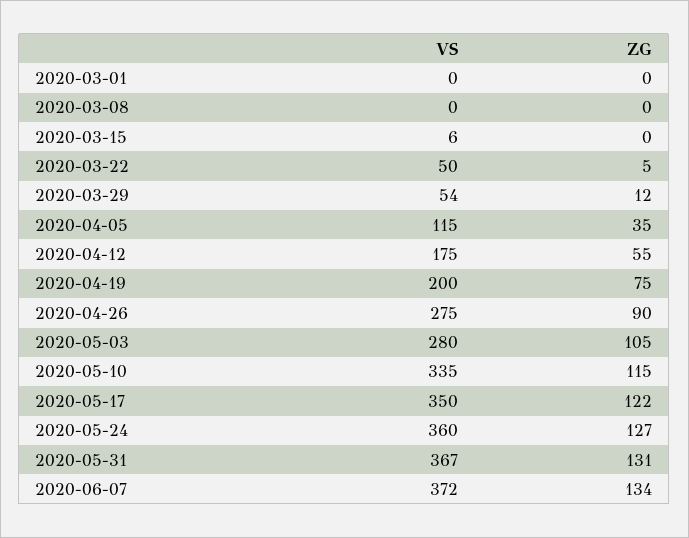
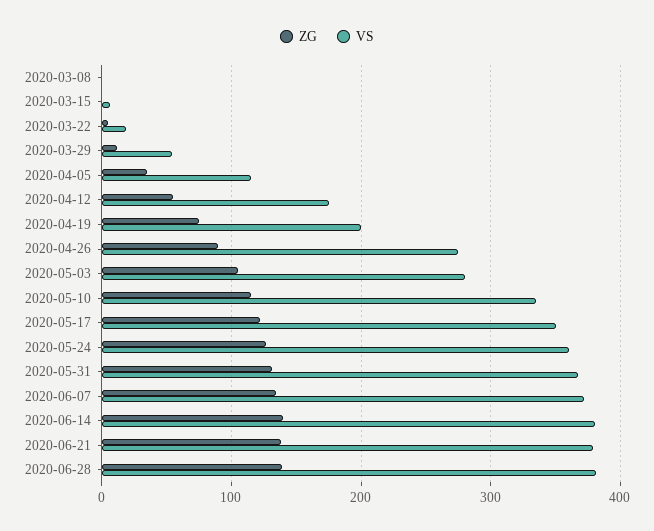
VS, 2020-03-01: 0 -> none
ZG, 2020-03-01: 0 -> none
VS, 2020-03-22: 50 -> 20
ZG, 2020-06-14: none -> 140
VS, 2020-06-14: none -> 380
ZG, 2020-06-21: none -> 140
VS, 2020-06-21: none -> 380
ZG, 2020-06-28: none -> 140
VS, 2020-06-28: none -> 380

